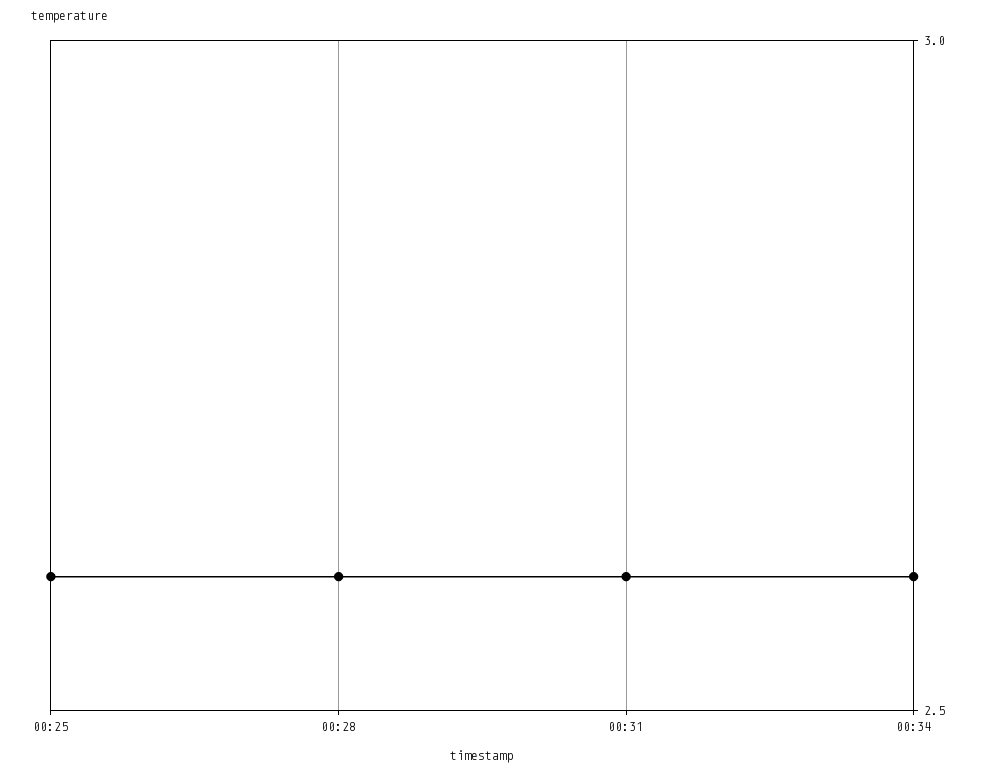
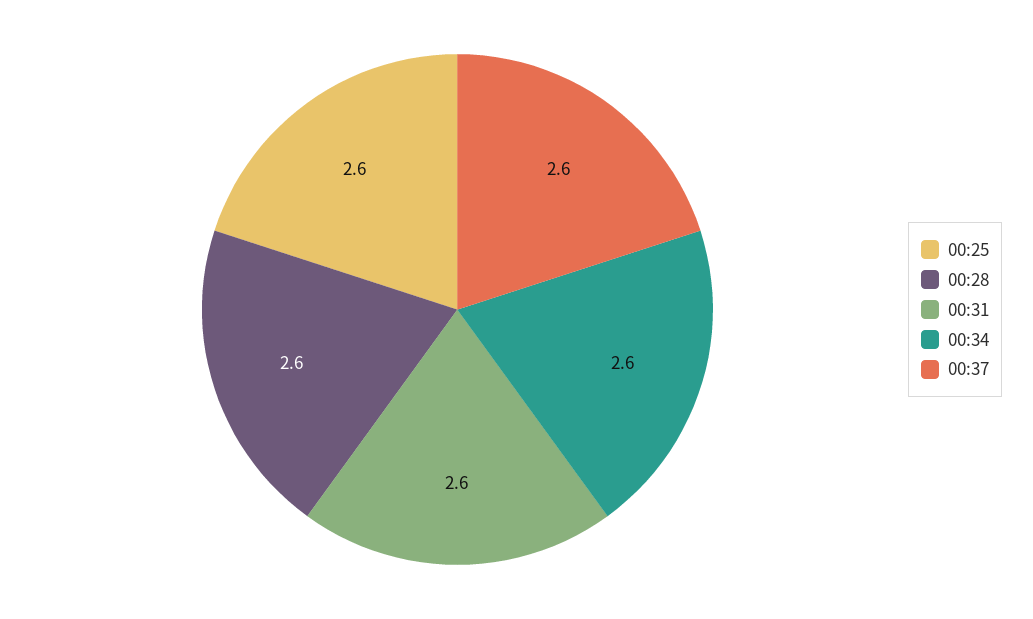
00:37: none -> 2.6

